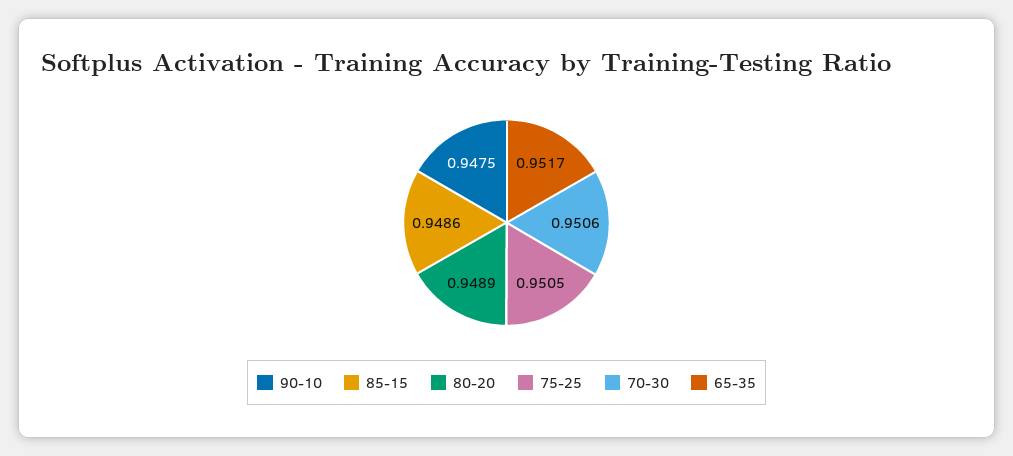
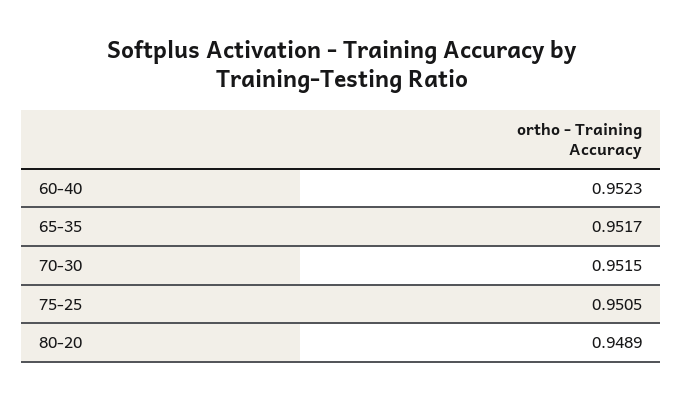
90-10: 0.9475 -> none
85-15: 0.9486 -> none
70-30: 0.9506 -> 0.9515
60-40: none -> 0.9523

